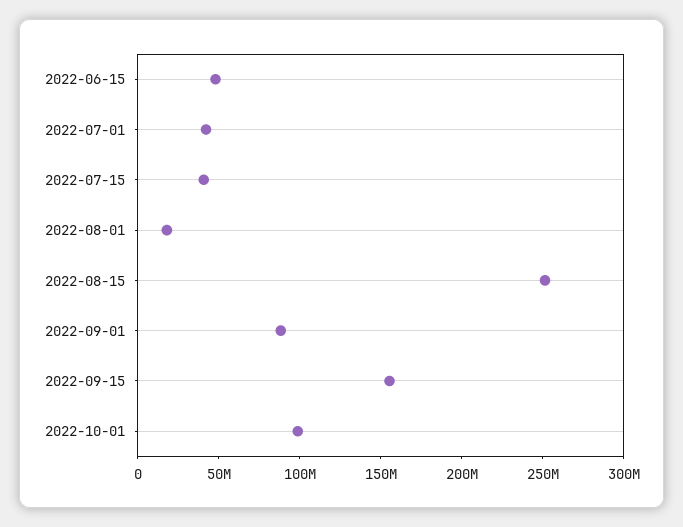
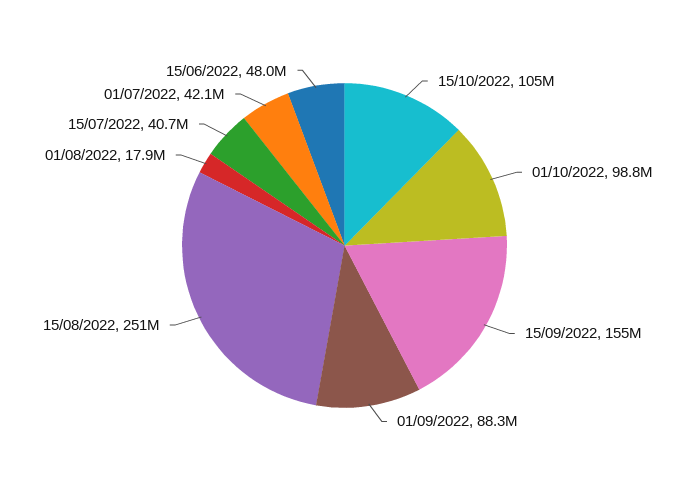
15/10/2022: none -> 105000000

